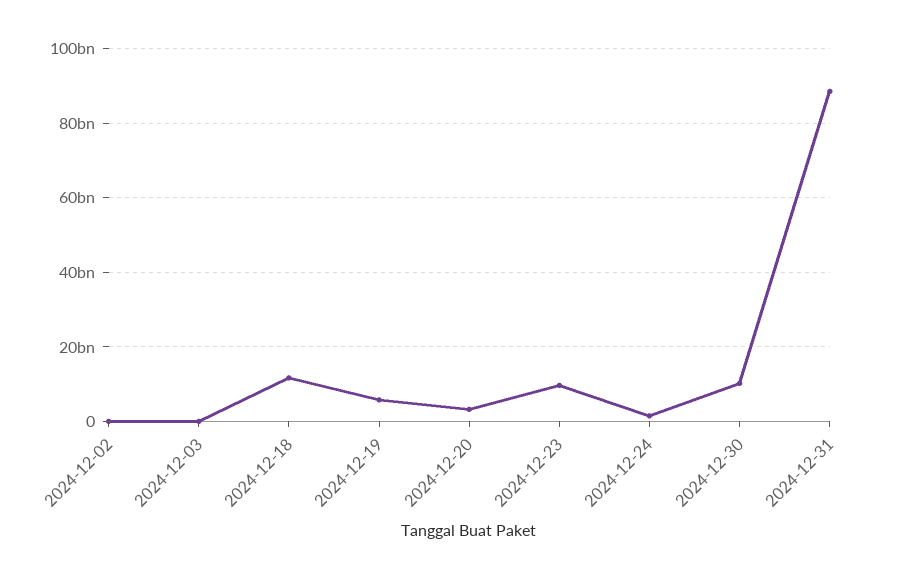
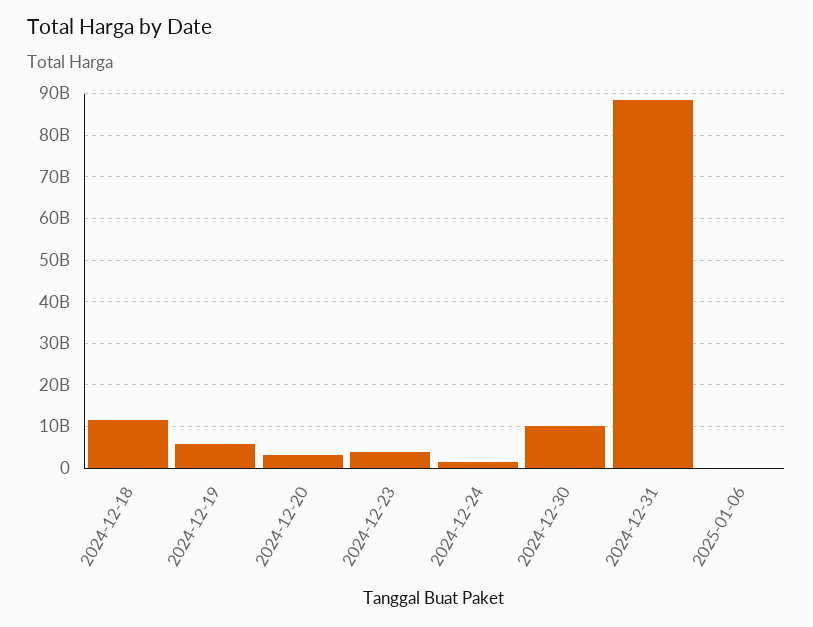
2024-12-02: 0 -> none
2024-12-03: 0 -> none
2024-12-23: 10000000000 -> 4000000000
2025-01-06: none -> 0

